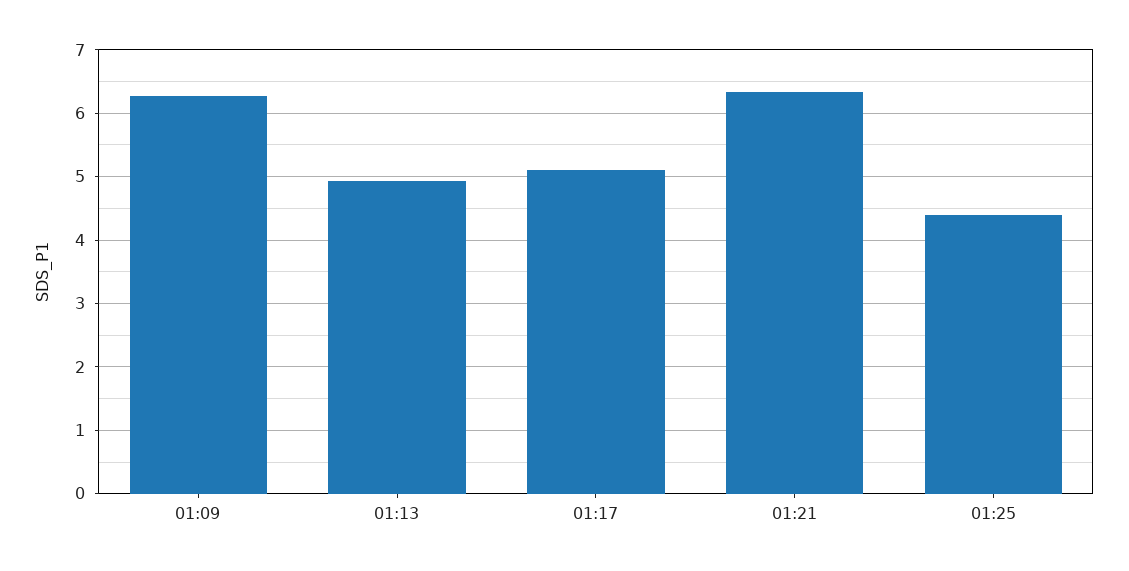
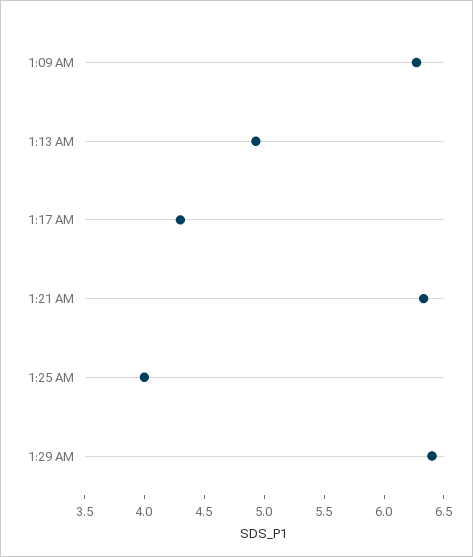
01:17: 5.1 -> 4.3
01:25: 4.4 -> 4
1:29 AM: none -> 6.4

